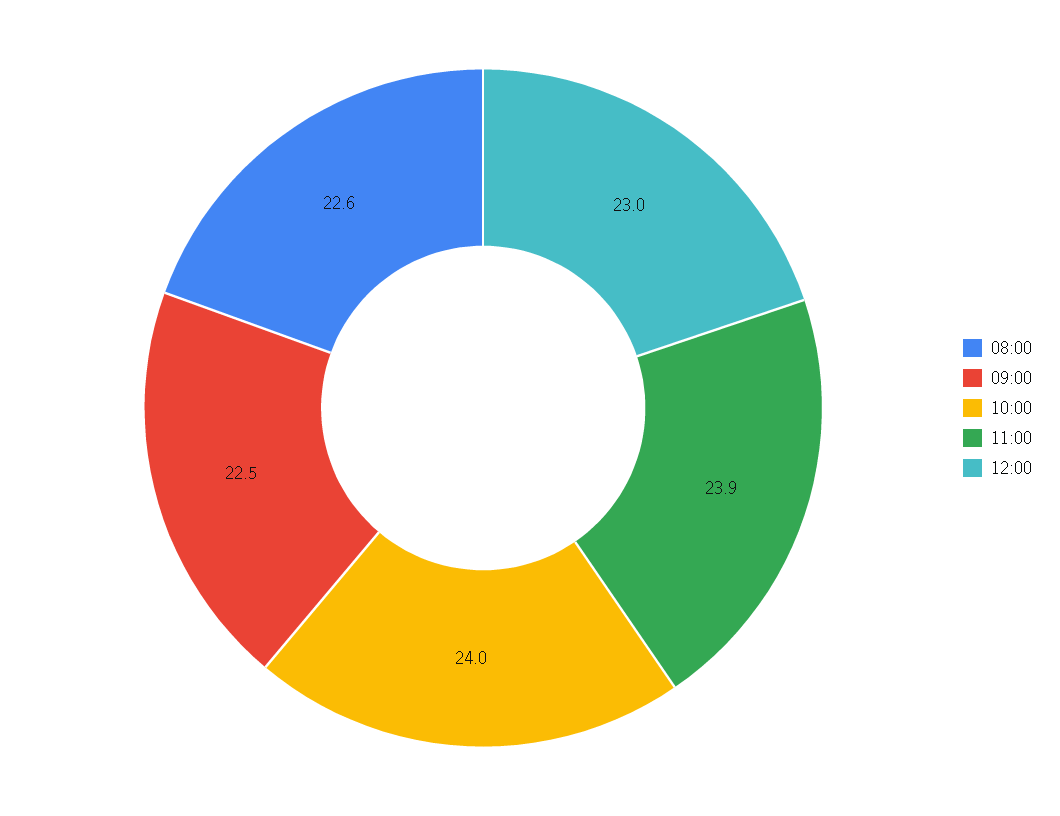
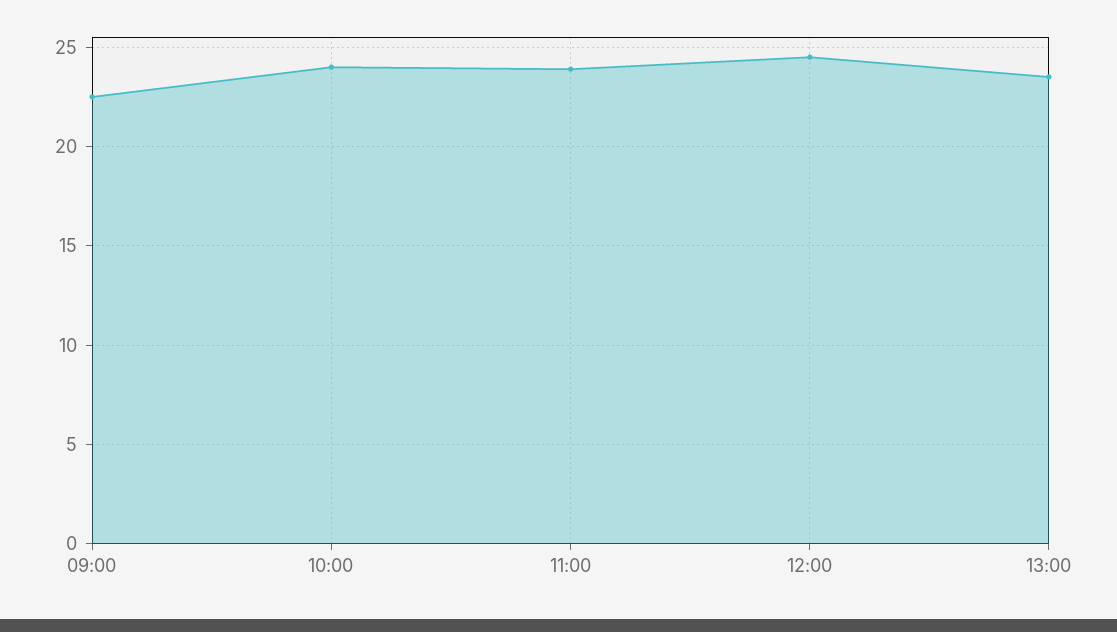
08:00: 22.6 -> none
12:00: 23 -> 24.5
13:00: none -> 23.5

